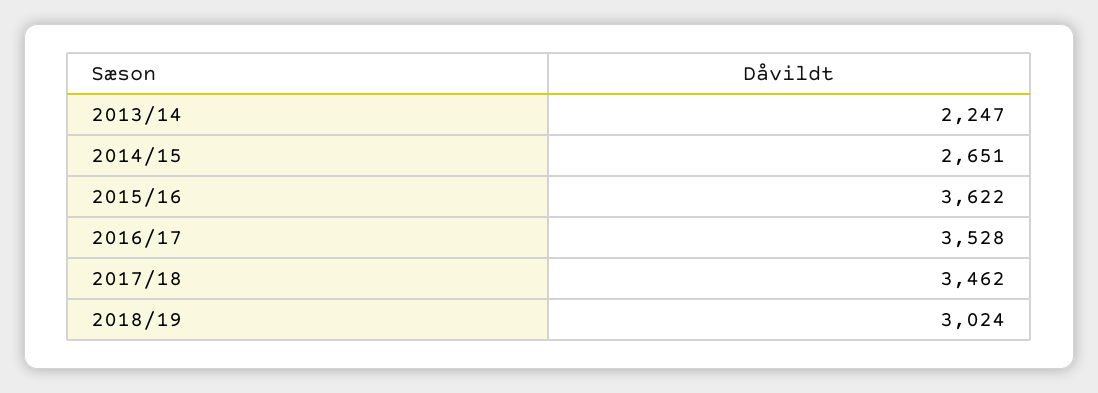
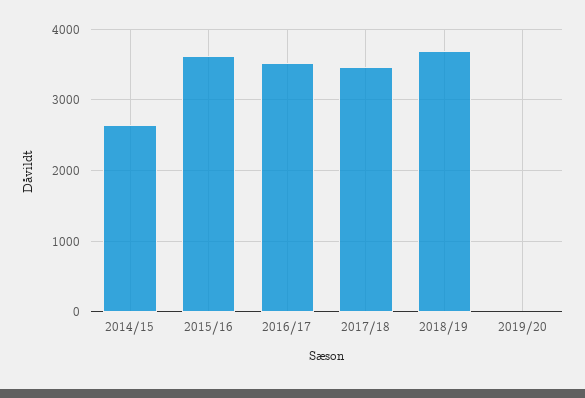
2013/14: 2247 -> none
2018/19: 3024 -> 3700
2019/20: none -> 0

